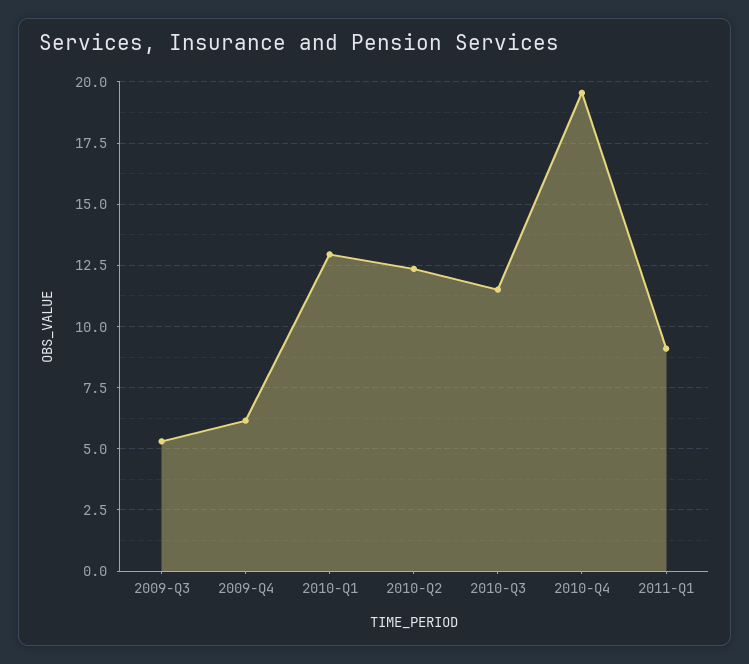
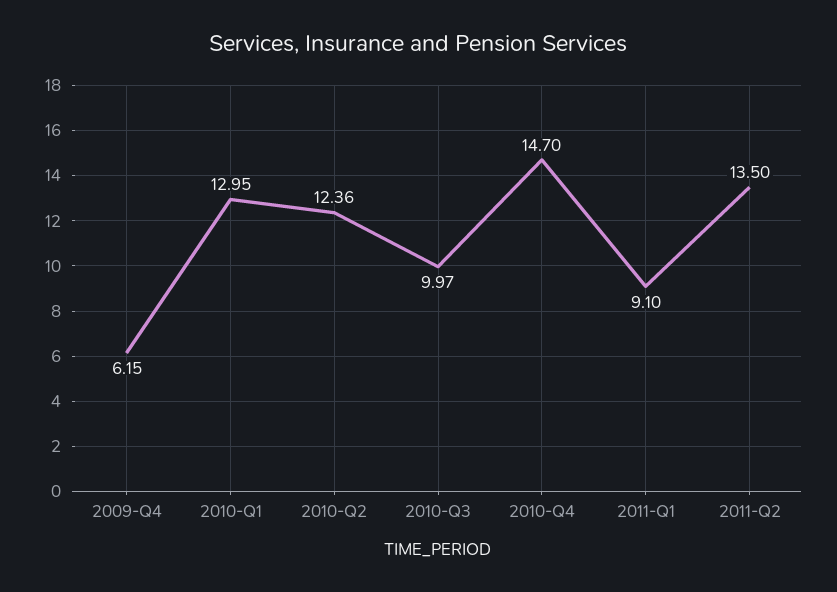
2009-Q3: 5.25 -> none
2010-Q3: 11.5 -> 9.97
2010-Q4: 19.5 -> 14.7
2011-Q2: none -> 13.5

